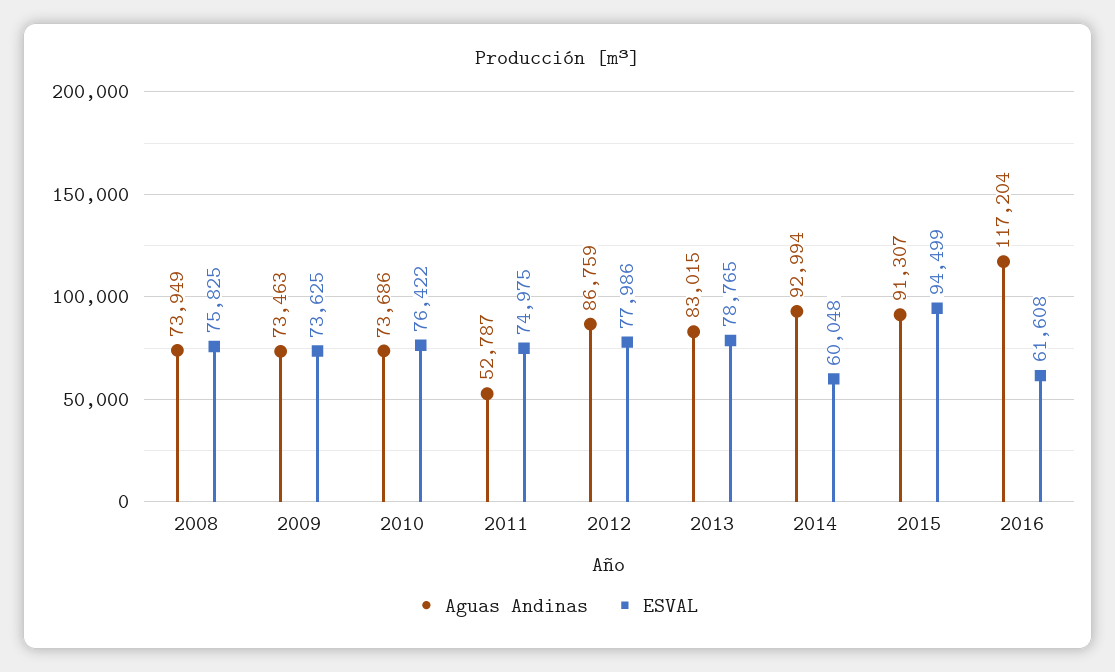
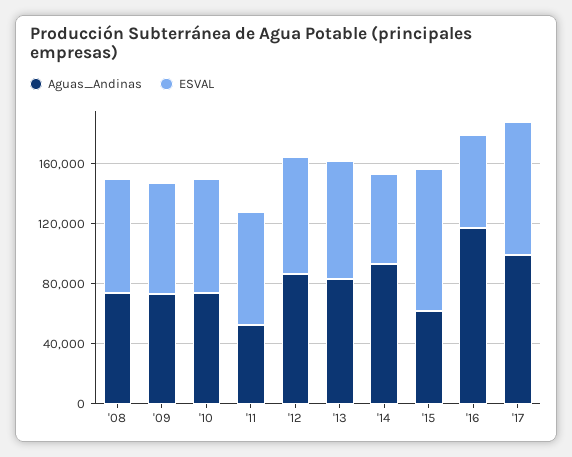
Aguas Andinas, 2015: 91307 -> 60000
Aguas Andinas, '17: none -> 100000
ESVAL, '17: none -> 90000

